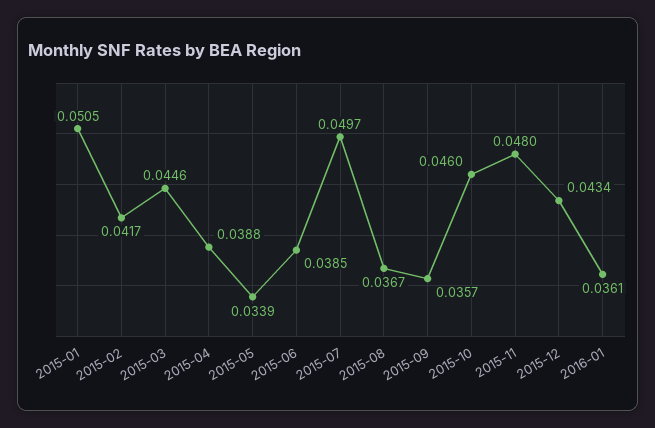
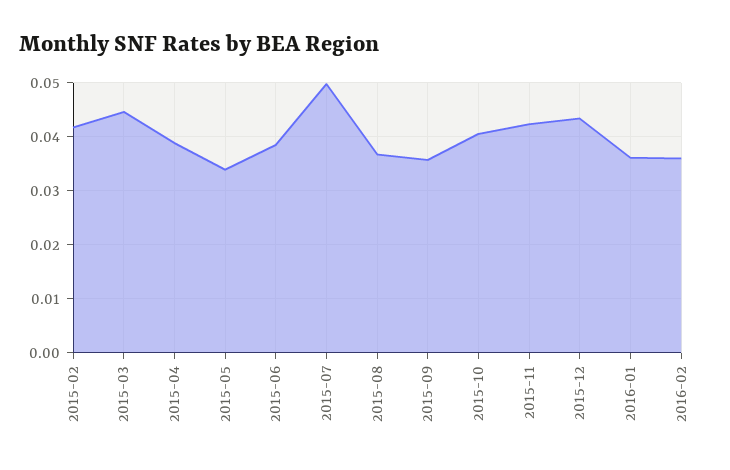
2015-01: 0.0505 -> none
2015-10: 0.046 -> 0.04
2015-11: 0.048 -> 0.042
2016-02: none -> 0.036

